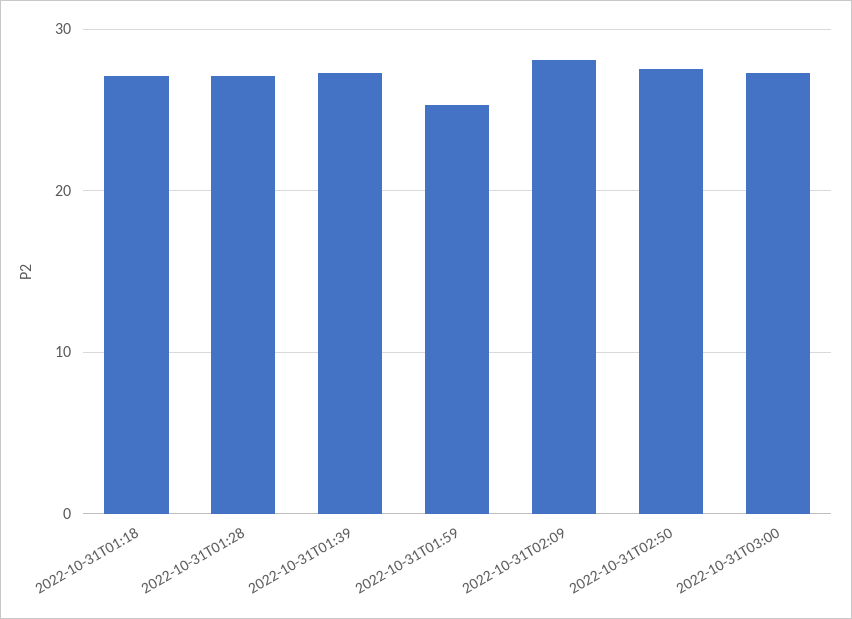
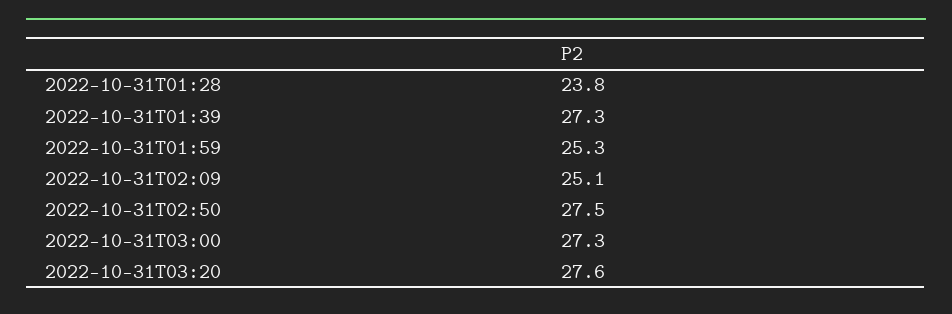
2022-10-31T01:18: 27 -> none
2022-10-31T01:28: 27 -> 23.8
2022-10-31T02:09: 28 -> 25.1
2022-10-31T03:20: none -> 27.6

